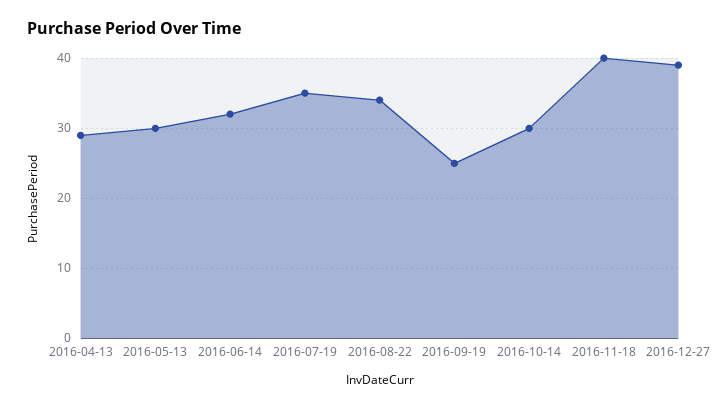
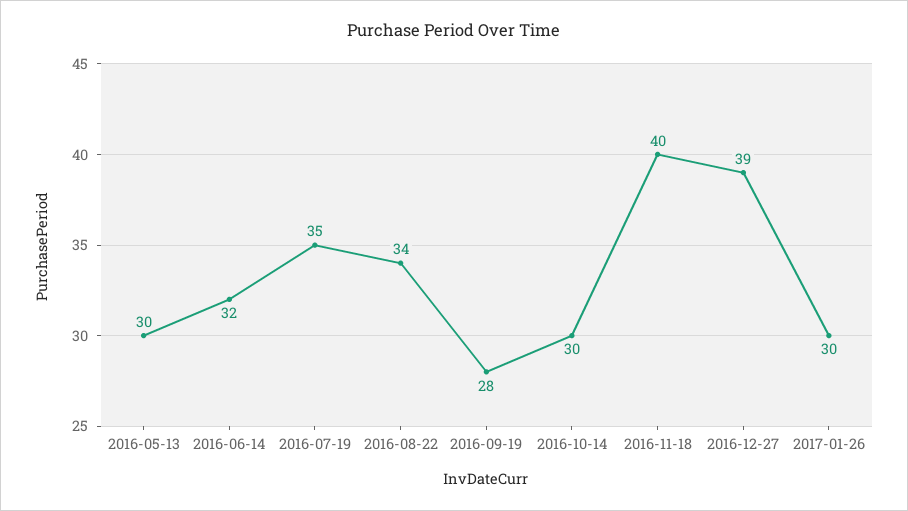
2016-04-13: 29 -> none
2016-09-19: 25 -> 28
2017-01-26: none -> 30

